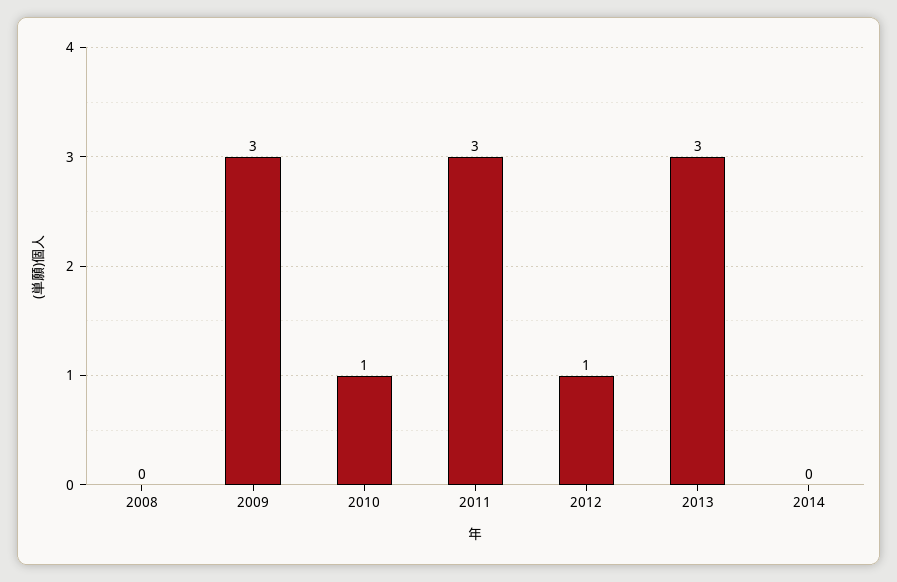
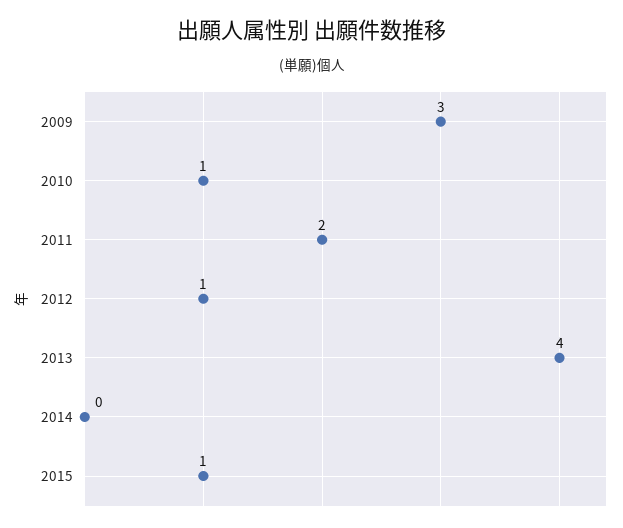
2008: 0 -> none
2011: 3 -> 2
2013: 3 -> 4
2015: none -> 1

